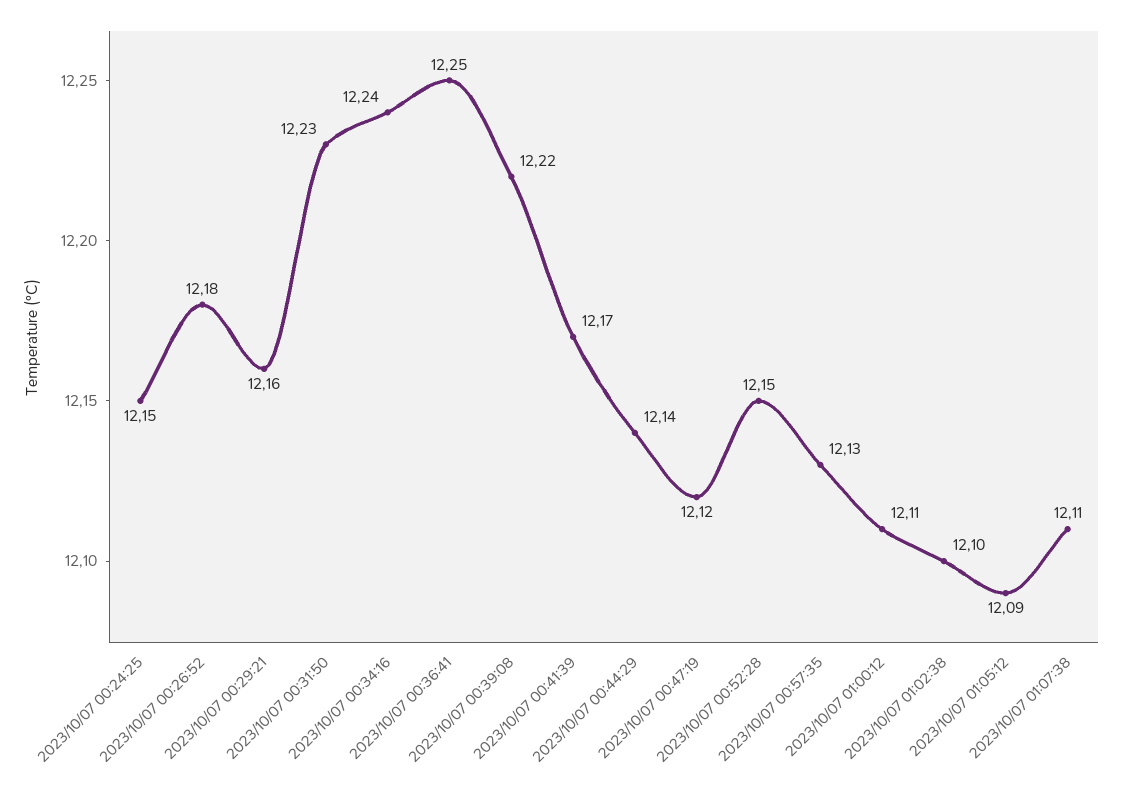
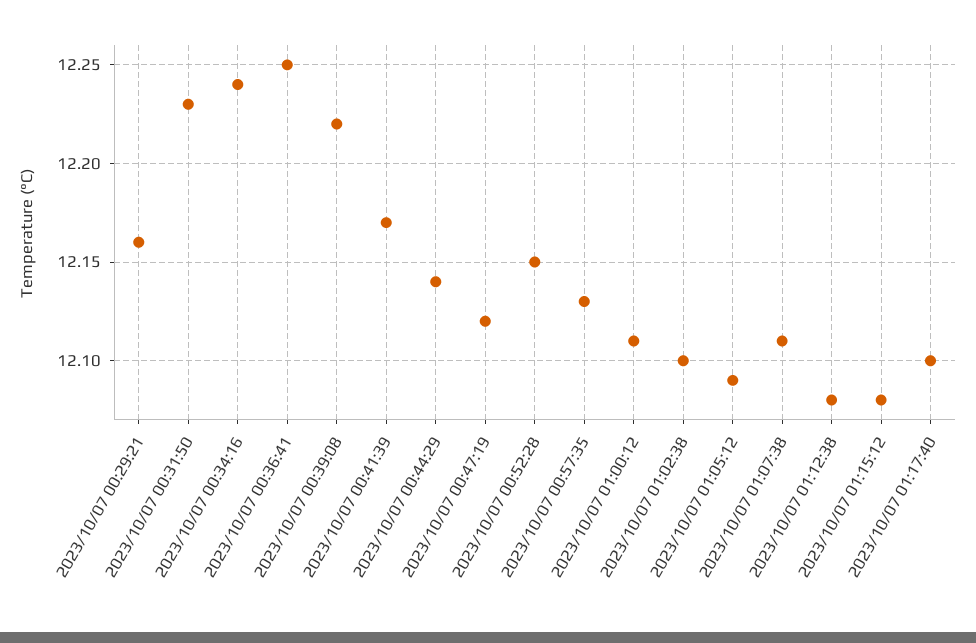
2023/10/07 00:24:25: 12.15 -> none
2023/10/07 00:26:52: 12.18 -> none
2023/10/07 01:12:38: none -> 12.08
2023/10/07 01:15:12: none -> 12.08
2023/10/07 01:17:40: none -> 12.1

